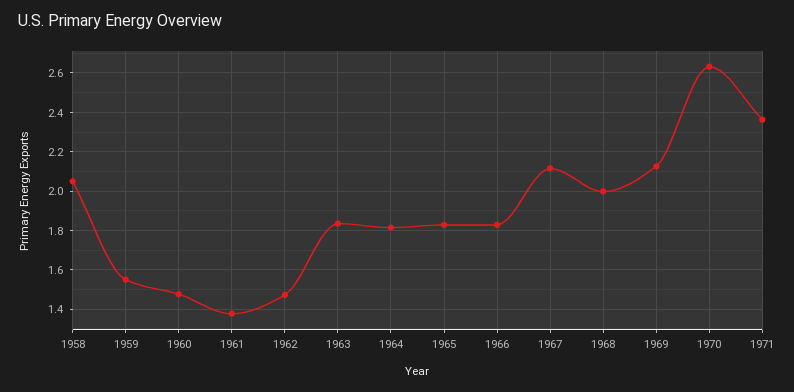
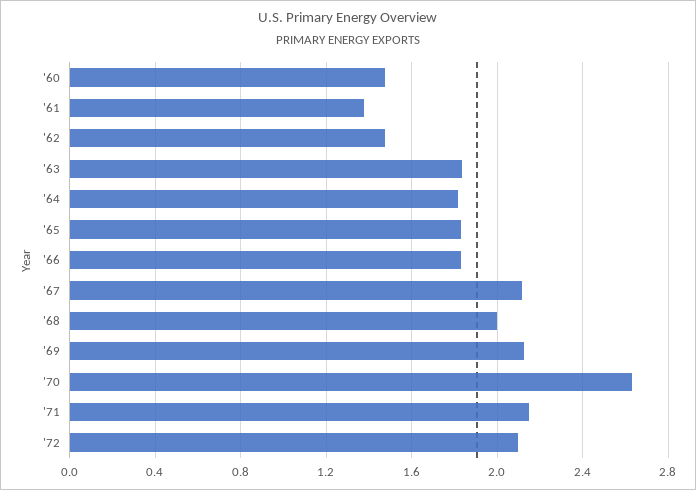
1958: 2.05 -> none
1959: 1.55 -> none
1971: 2.35 -> 2.15
'72: none -> 2.1

